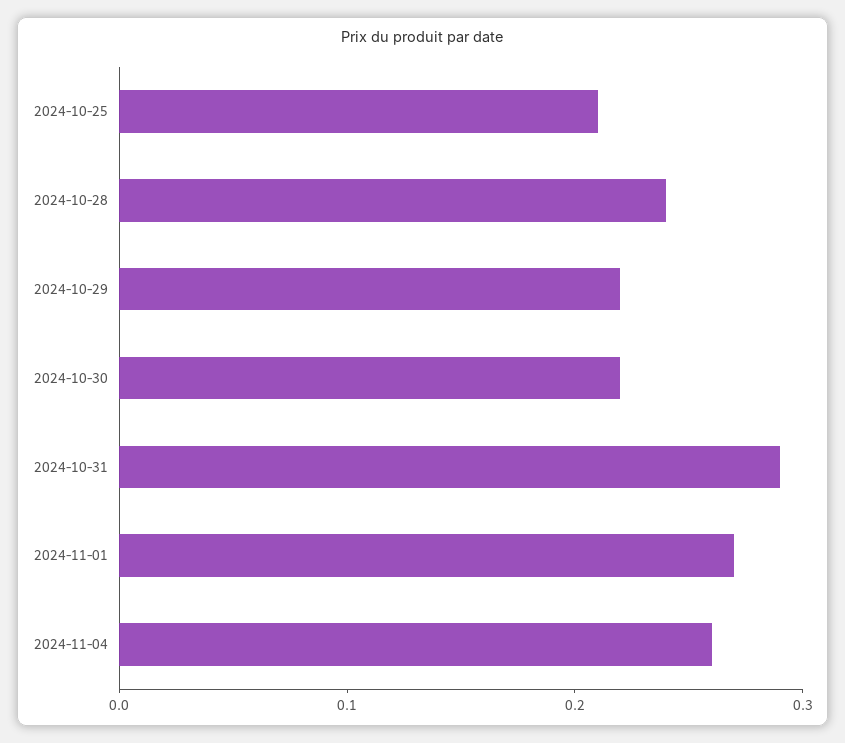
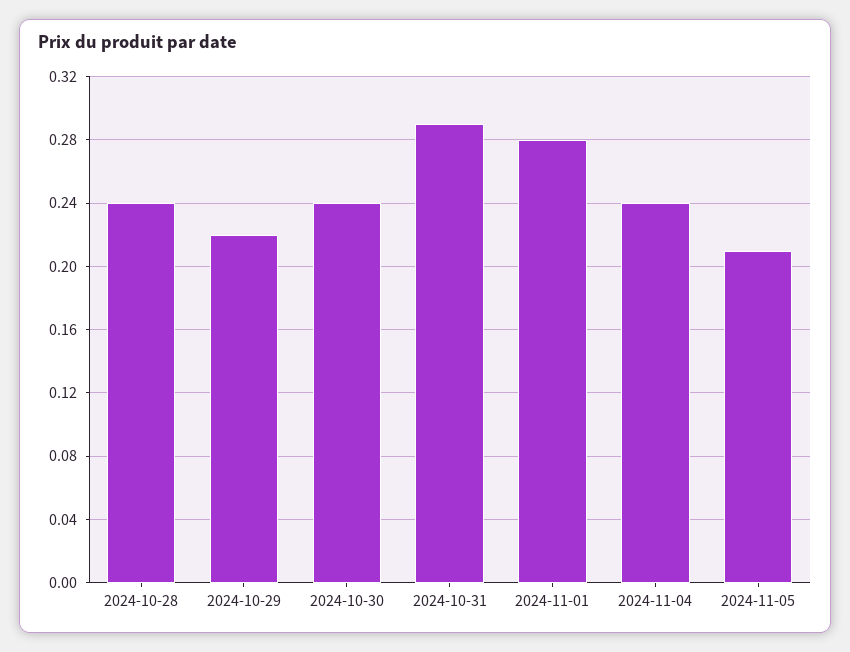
2024-10-25: 0.21 -> none
2024-10-30: 0.22 -> 0.24
2024-11-01: 0.27 -> 0.28
2024-11-04: 0.26 -> 0.24
2024-11-05: none -> 0.21

